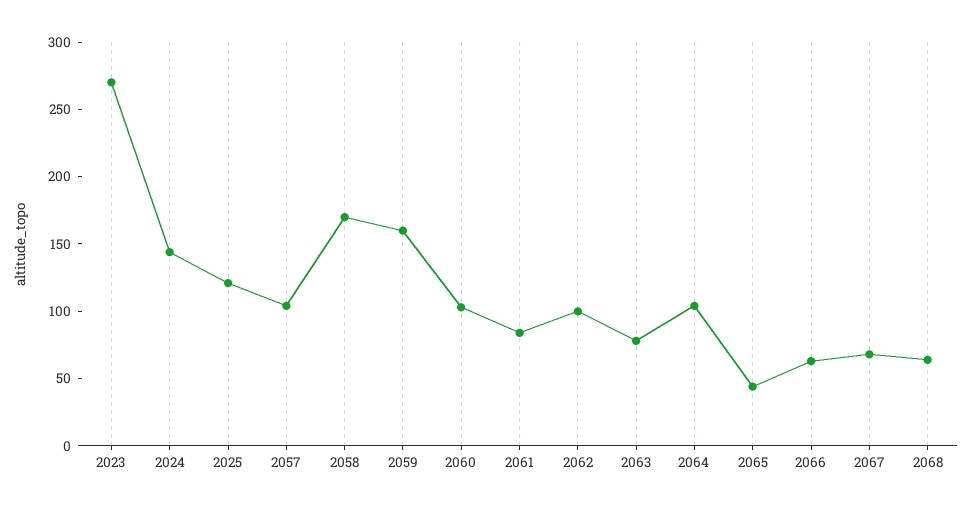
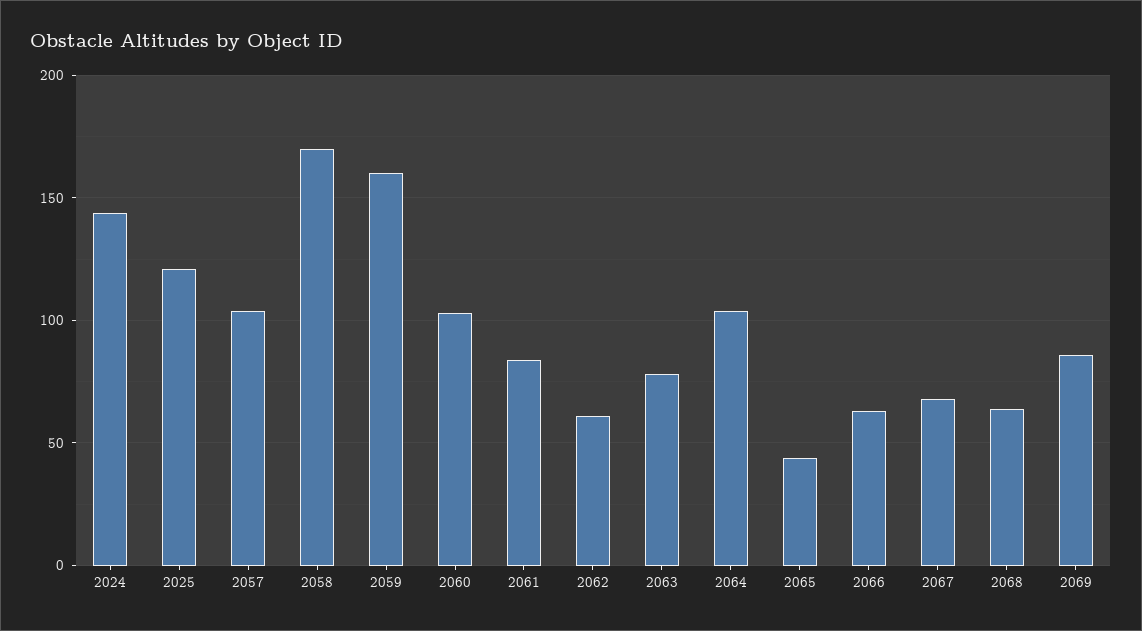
2023: 270 -> none
2062: 100 -> 60
2069: none -> 85

